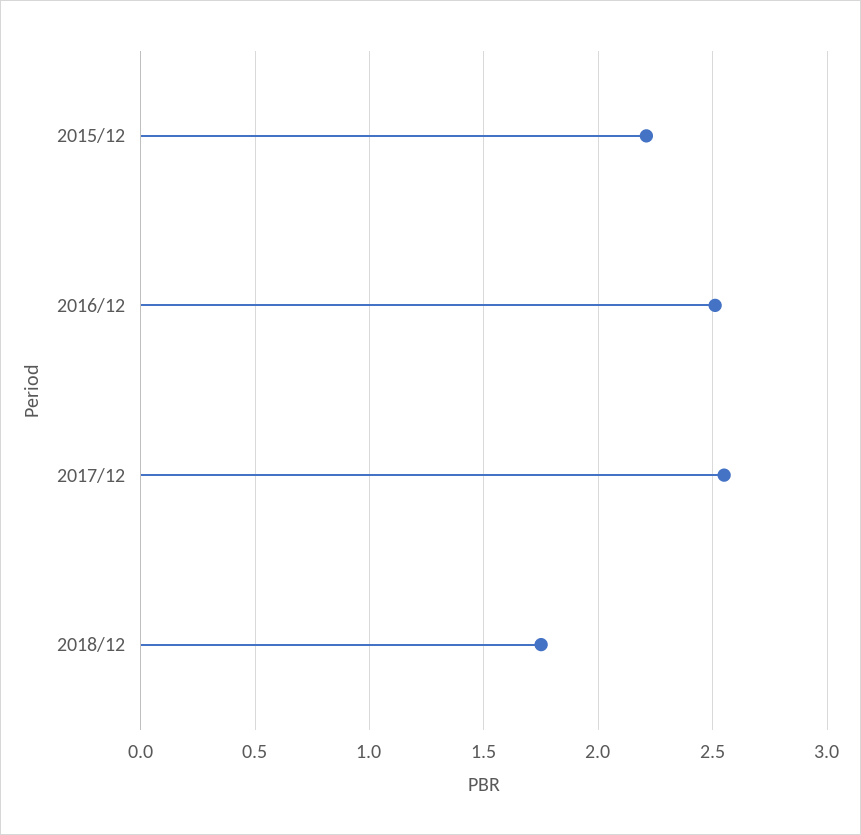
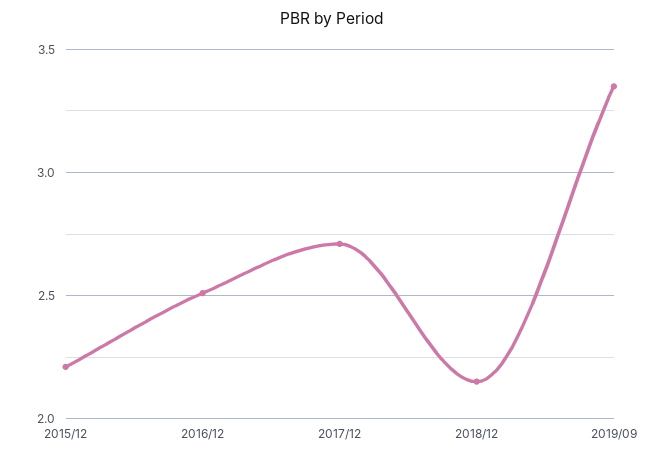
2017/12: 2.55 -> 2.7
2018/12: 1.75 -> 2.15
2019/09: none -> 3.35

